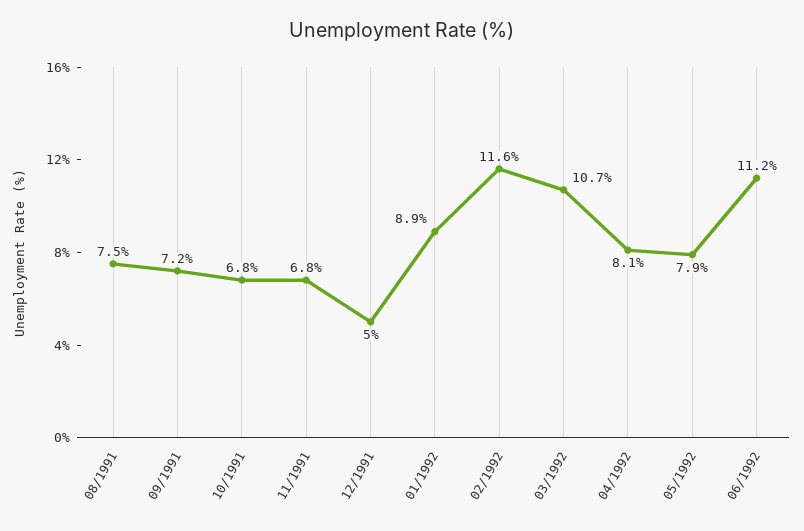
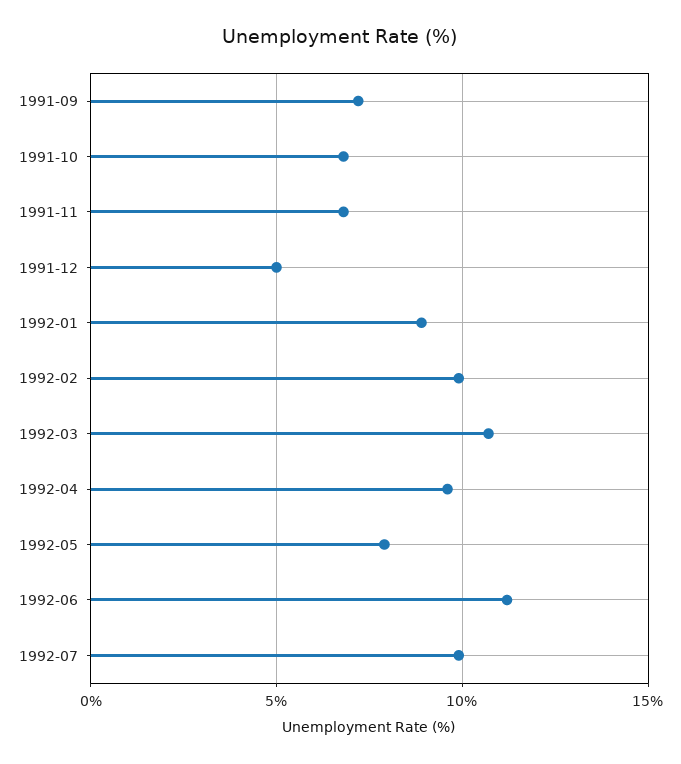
08/1991: 7.5 -> none
02/1992: 11.6 -> 10
04/1992: 8.1 -> 9.5
1992-07: none -> 10

